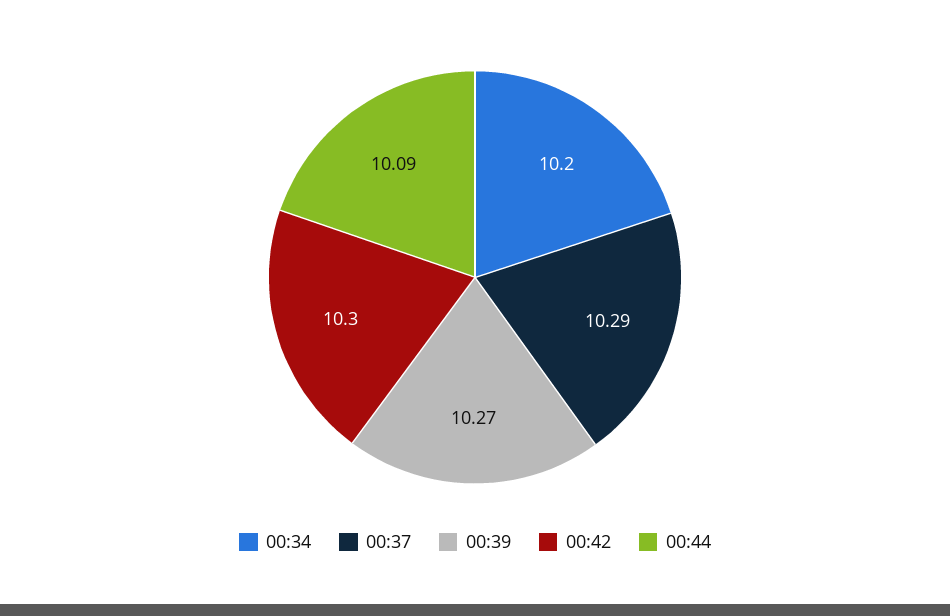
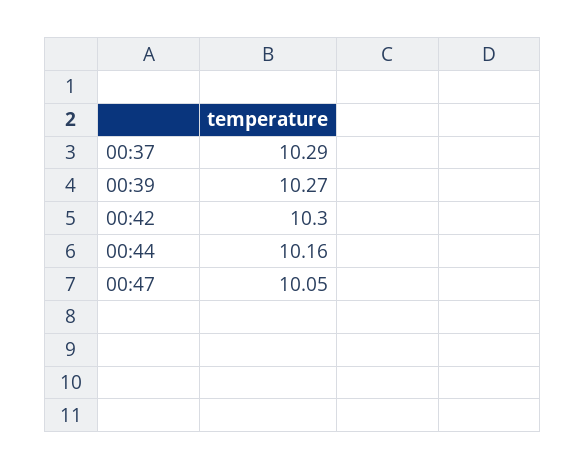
00:34: 10.2 -> none
00:44: 10.09 -> 10.16
00:47: none -> 10.05

